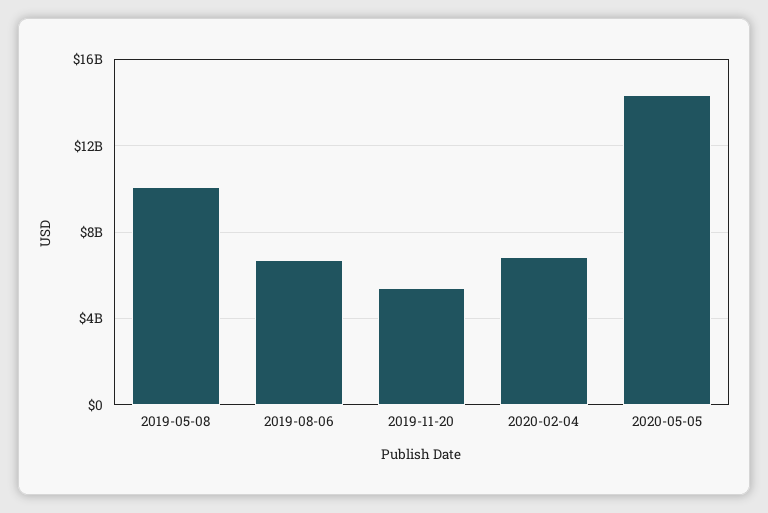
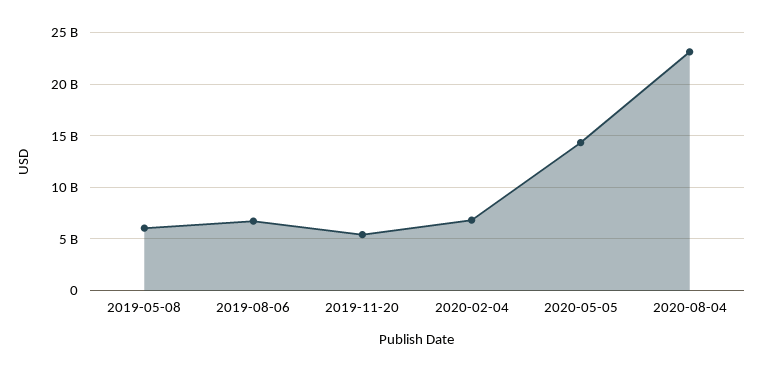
2019-05-08: 10000000000 -> 6000000000
2020-08-04: none -> 23000000000

